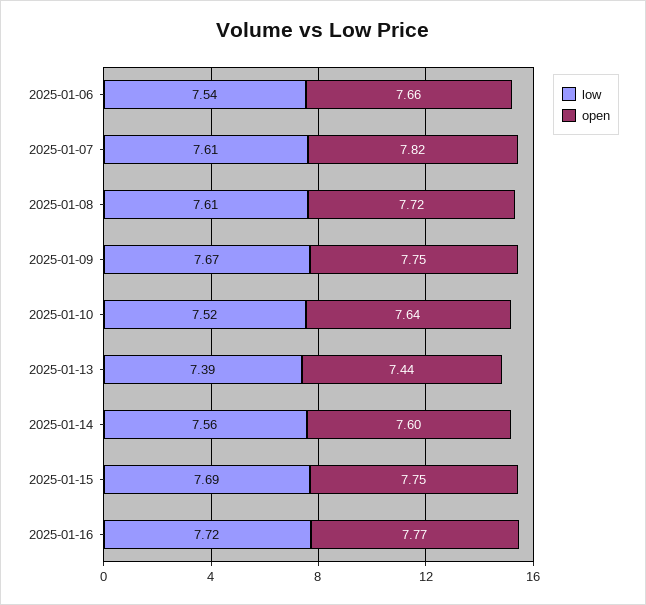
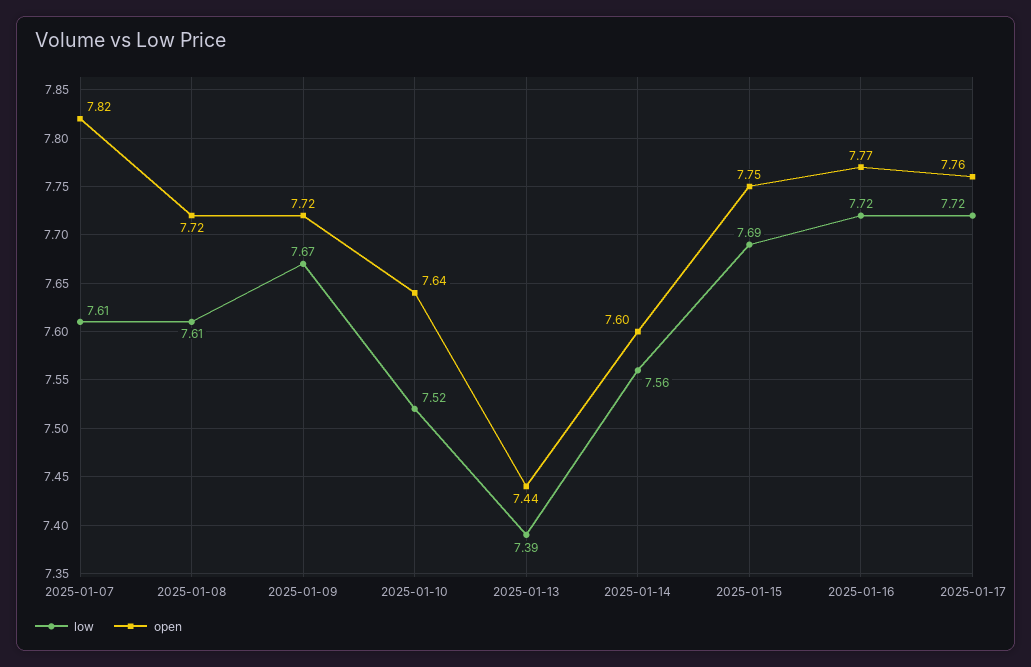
low, 2025-01-06: 7.54 -> none
open, 2025-01-06: 7.66 -> none
open, 2025-01-09: 7.75 -> 7.72
low, 2025-01-17: none -> 7.72
open, 2025-01-17: none -> 7.76

